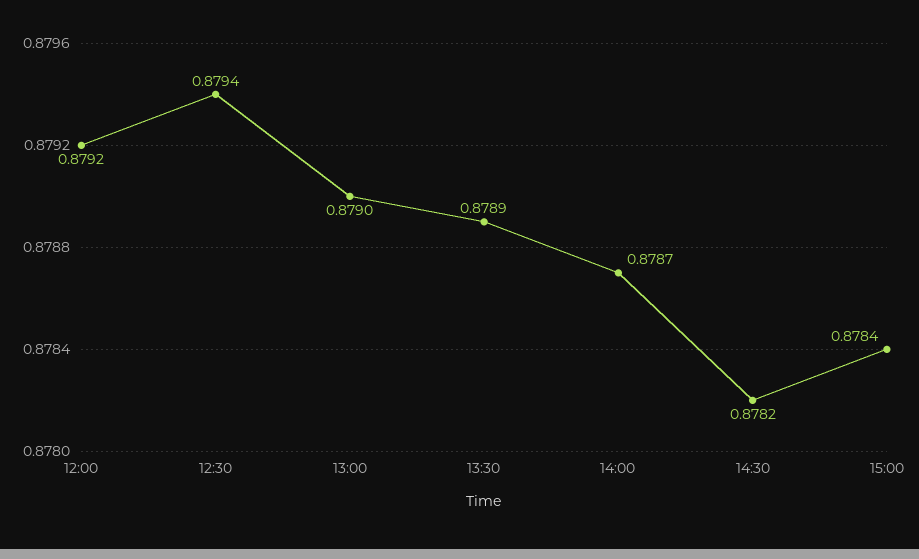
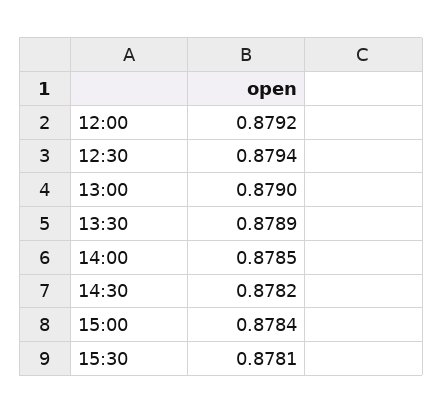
14:00: 0.8787 -> 0.8785
15:30: none -> 0.8781

